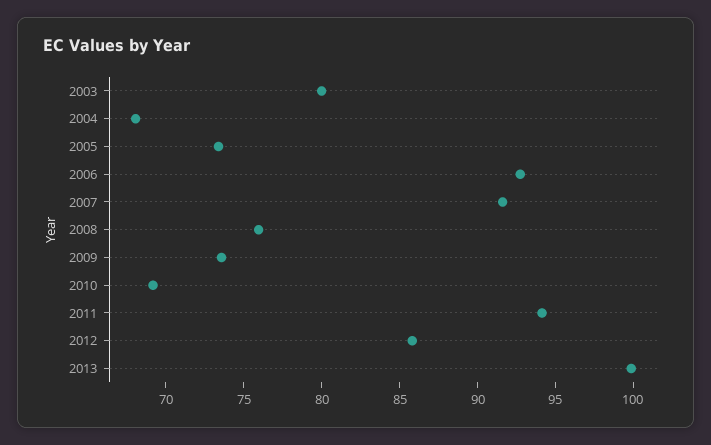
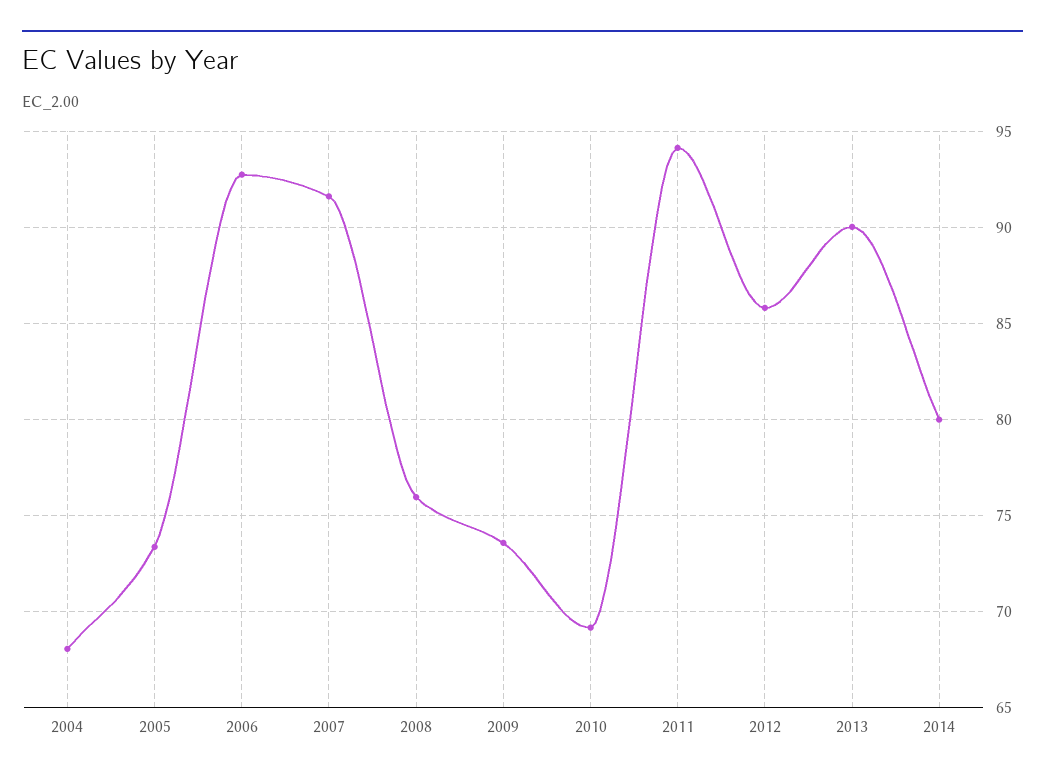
2003: 80 -> none
2013: 100 -> 90
2014: none -> 80

